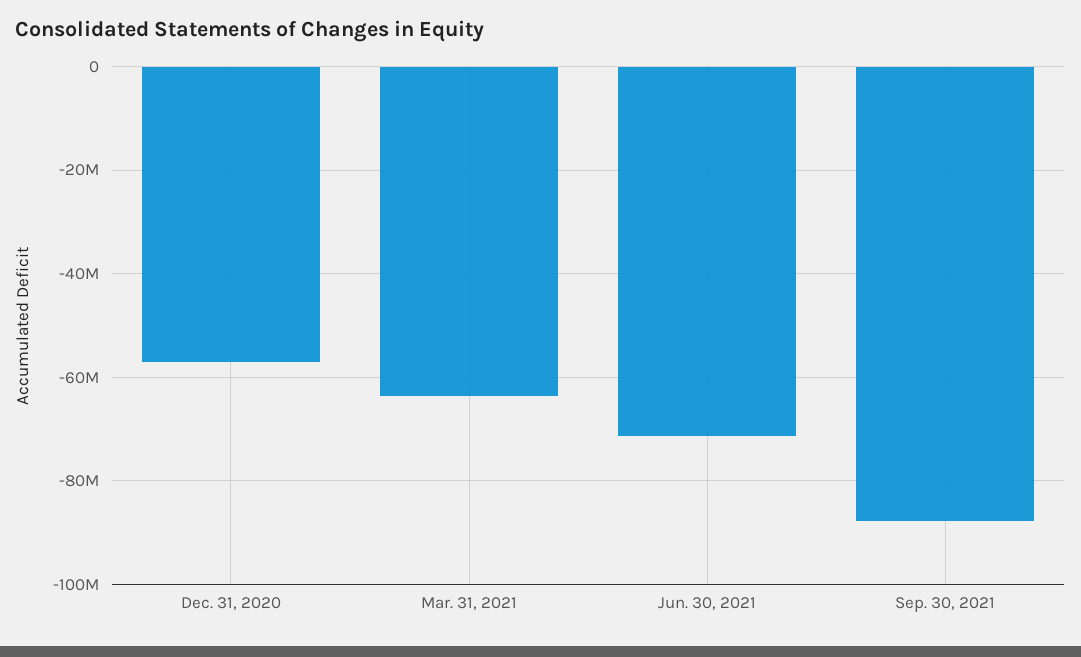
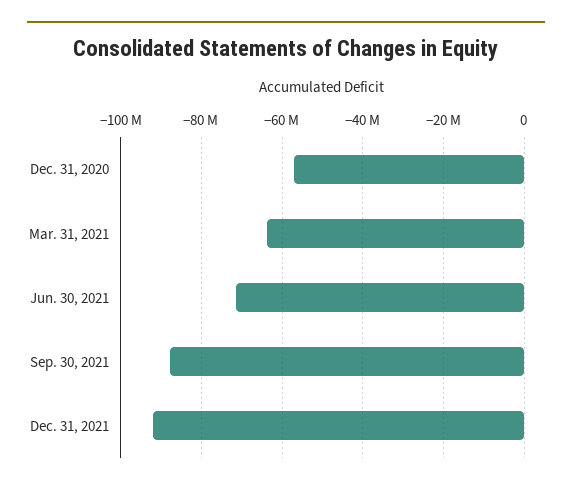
Dec. 31, 2021: none -> -92000000

